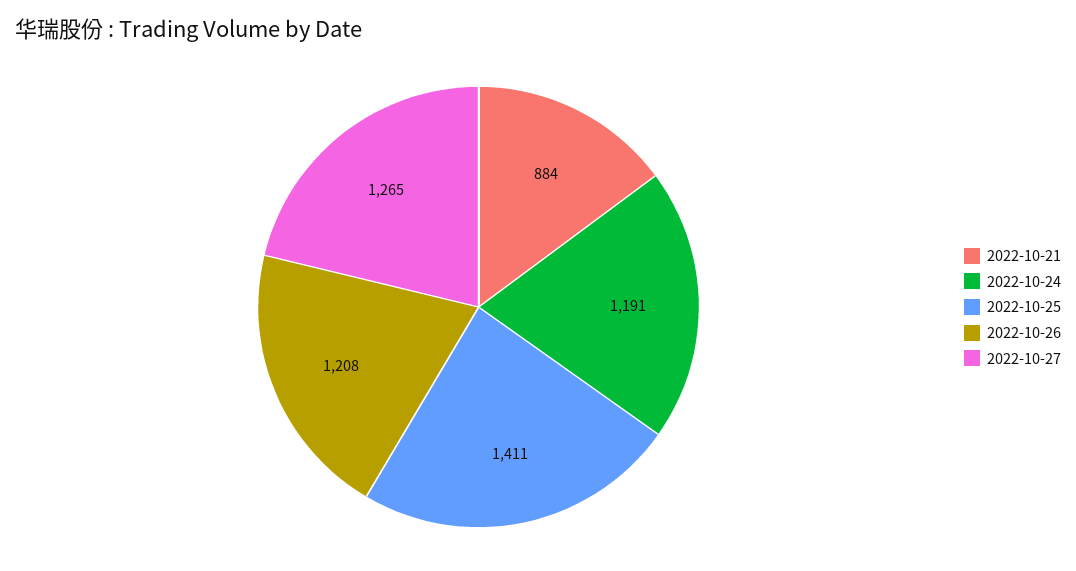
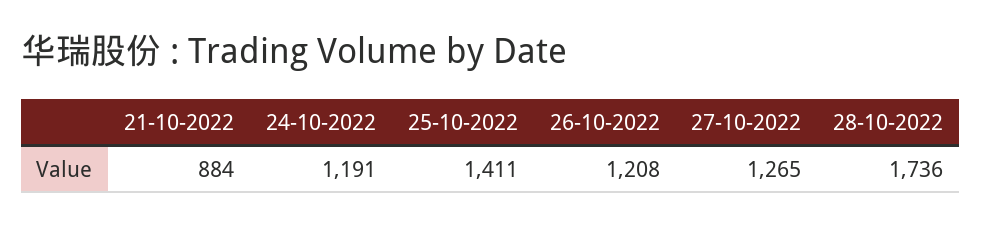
28-10-2022: none -> 1736

